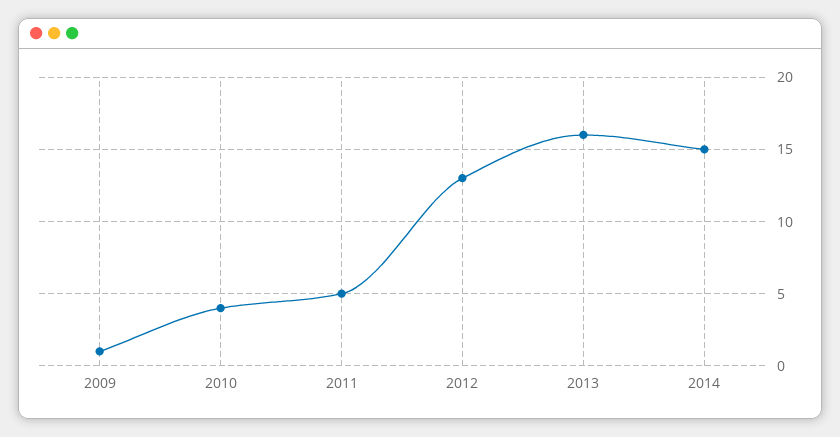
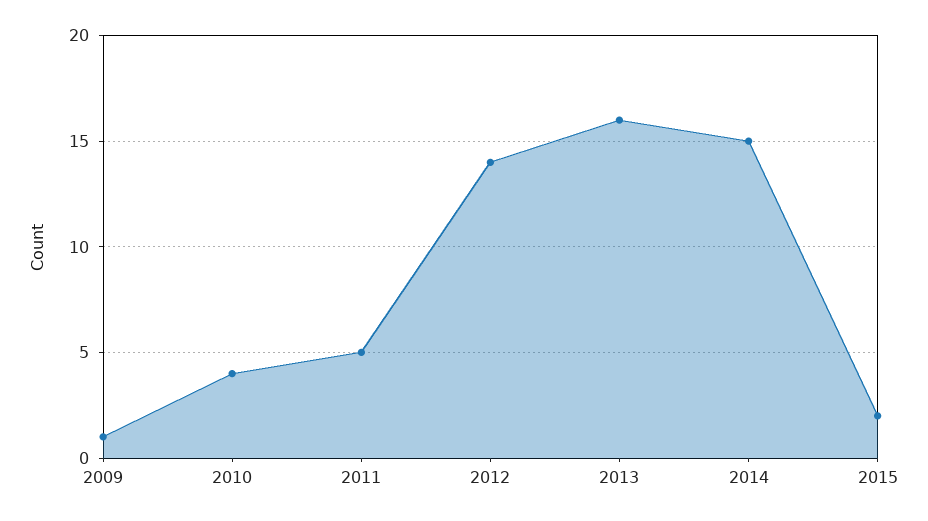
2012: 13 -> 14
2015: none -> 2

